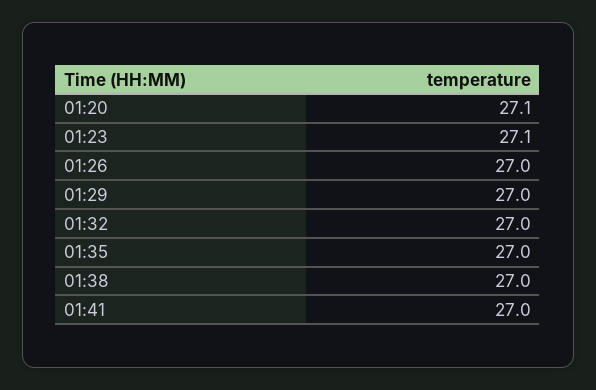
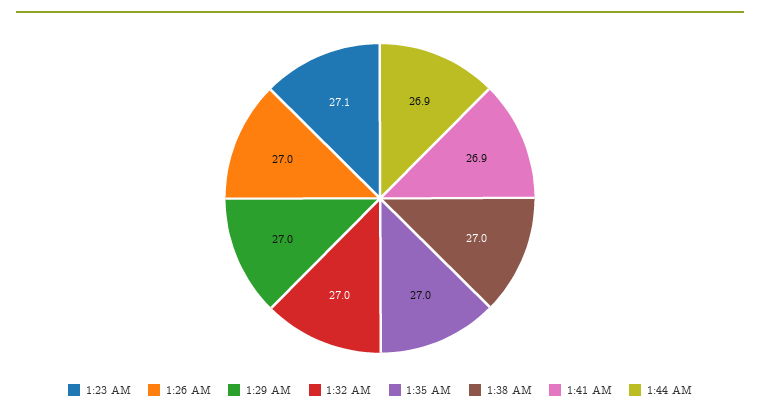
01:20: 27.1 -> none
01:41: 27 -> 26.9
1:44 AM: none -> 26.9

